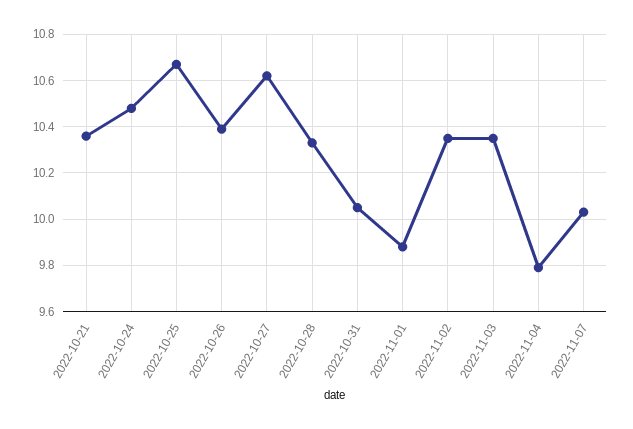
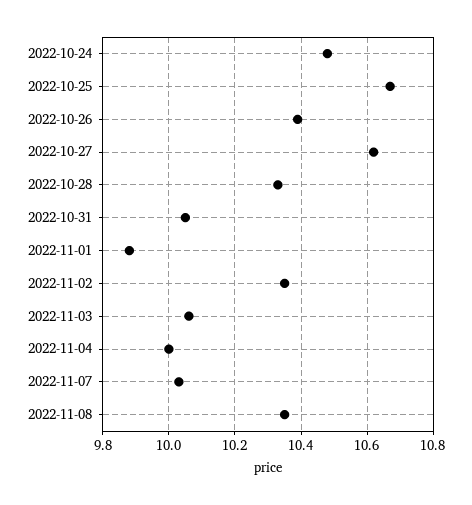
2022-10-21: 10.35 -> none
2022-11-03: 10.35 -> 10.05
2022-11-04: 9.8 -> 10
2022-11-08: none -> 10.35

